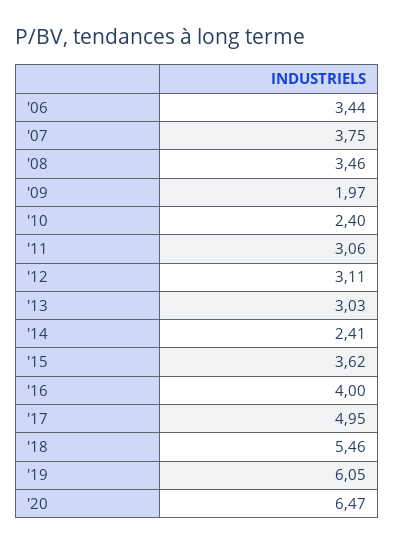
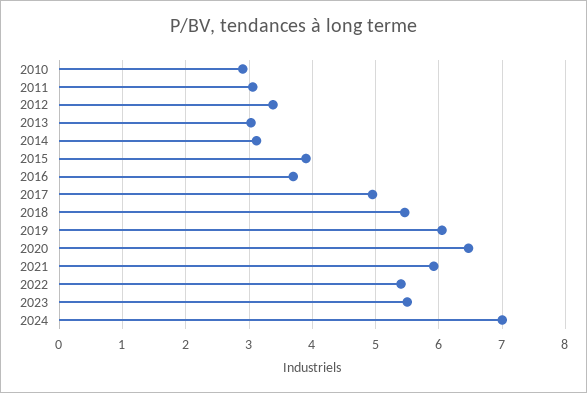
'06: 3.44 -> none
'07: 3.75 -> none
'08: 3.46 -> none
'09: 1.97 -> none
'10: 2.4 -> 2.9
'12: 3.11 -> 3.4
'14: 2.41 -> 3.1
'15: 3.62 -> 3.9
'16: 4 -> 3.7
2021: none -> 5.9
2022: none -> 5.4
2023: none -> 5.5
2024: none -> 7

